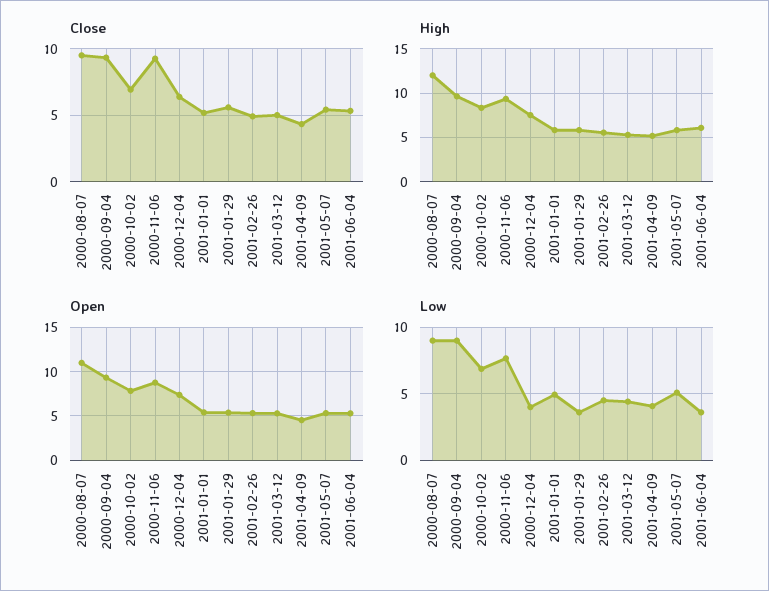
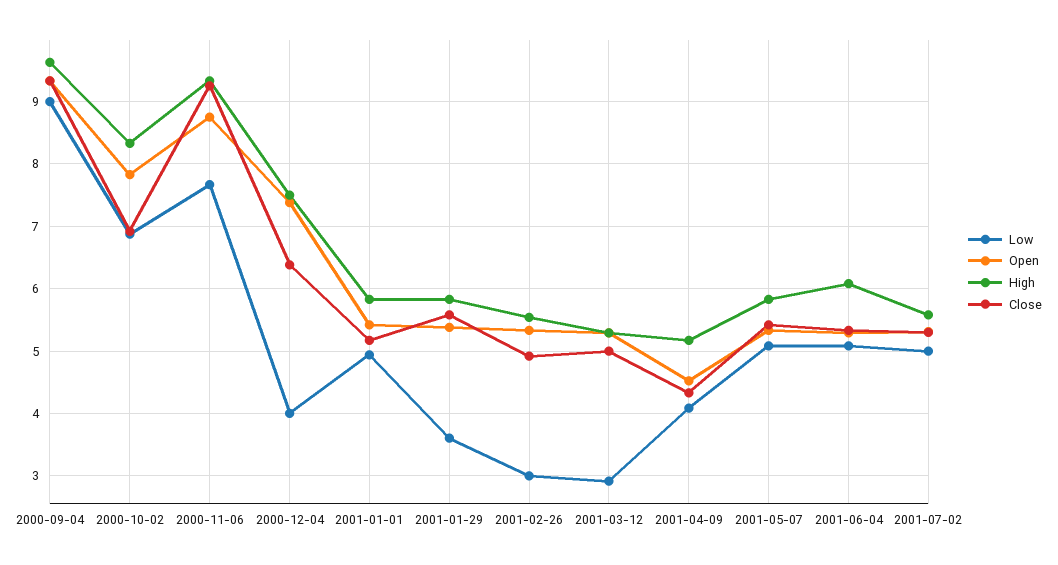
Close, 2000-08-07: 9.5 -> none
High, 2000-08-07: 12 -> none
Open, 2000-08-07: 11 -> none
Low, 2000-08-07: 9 -> none
Low, 2001-02-26: 4.5 -> 3
Low, 2001-03-12: 4.5 -> 2.9
Low, 2001-06-04: 3.5 -> 5.1
Low, 2001-07-02: none -> 5
Open, 2001-07-02: none -> 5.3
High, 2001-07-02: none -> 5.6
Close, 2001-07-02: none -> 5.3

